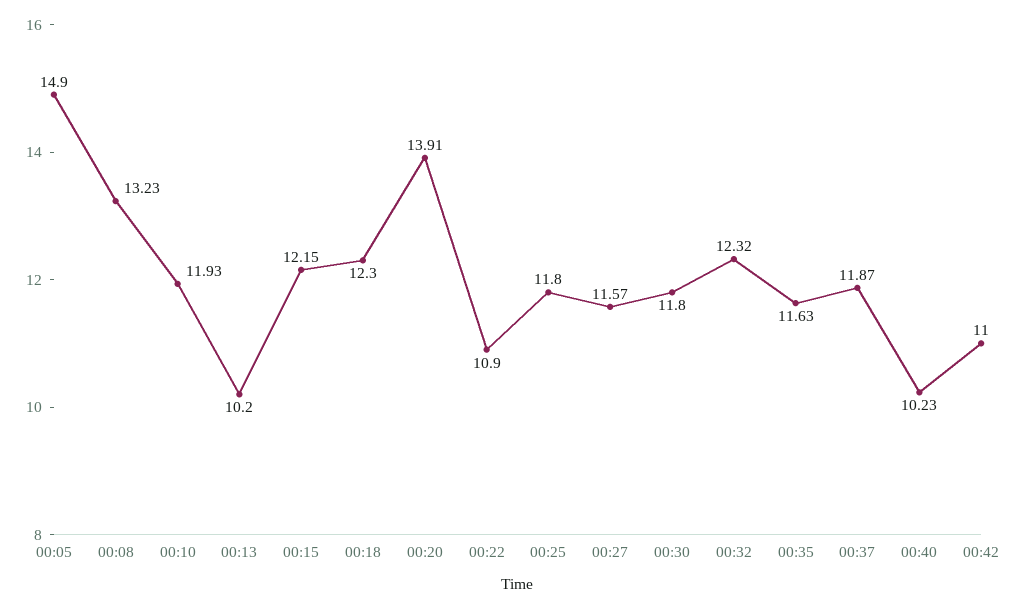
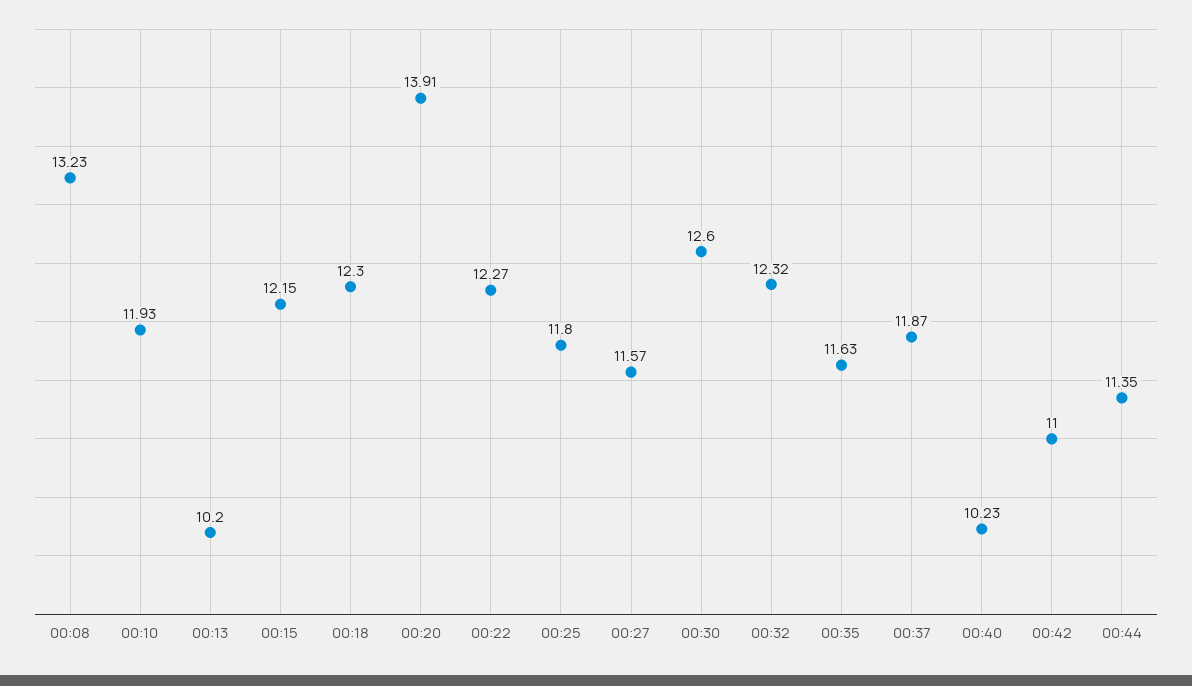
00:05: 14.9 -> none
00:22: 10.9 -> 12.27
00:30: 11.8 -> 12.6
00:44: none -> 11.35

